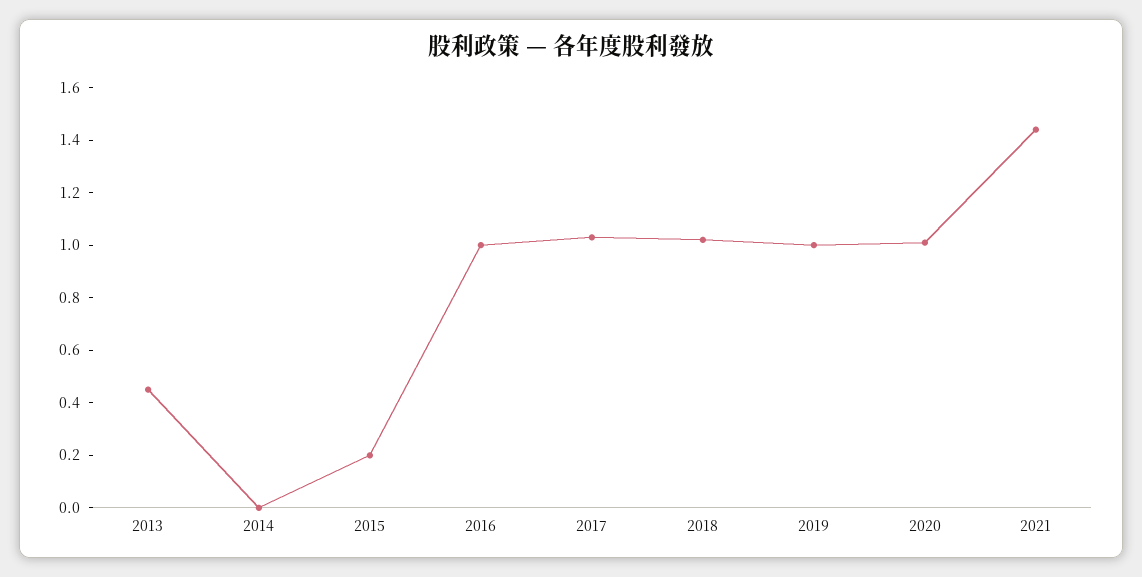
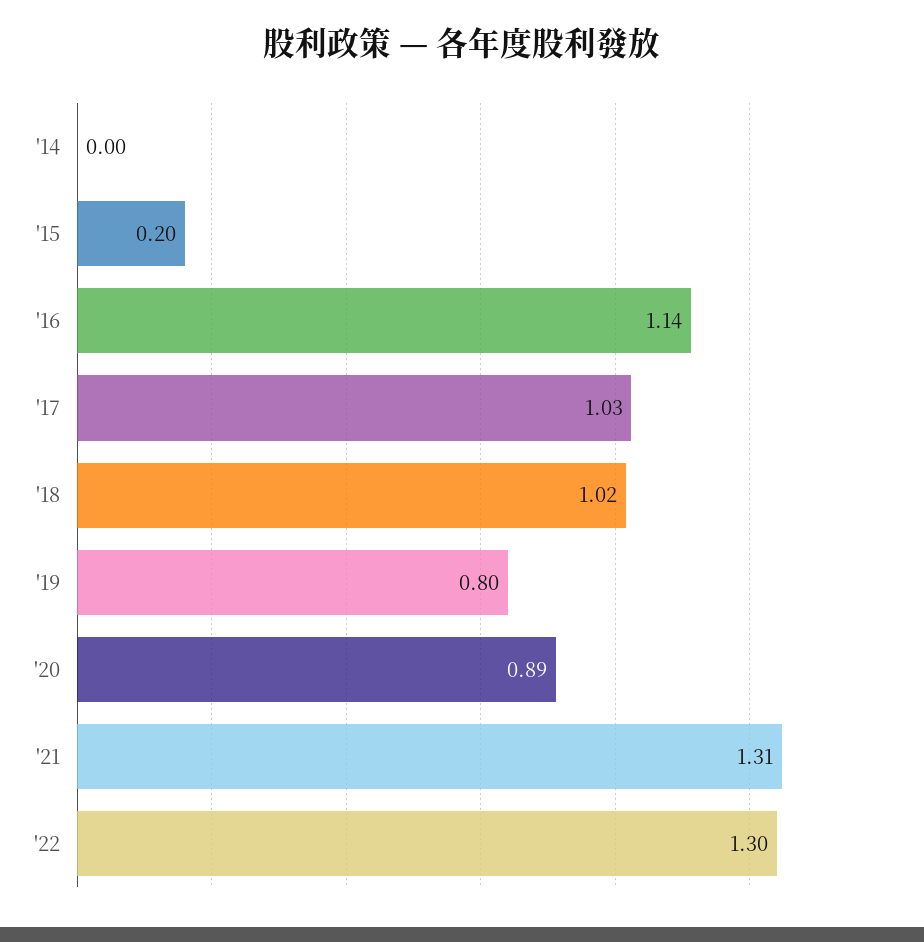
2013: 0.45 -> none
2016: 1 -> 1.14
2019: 1 -> 0.8
2020: 1 -> 0.89
2021: 1.45 -> 1.31
'22: none -> 1.3

